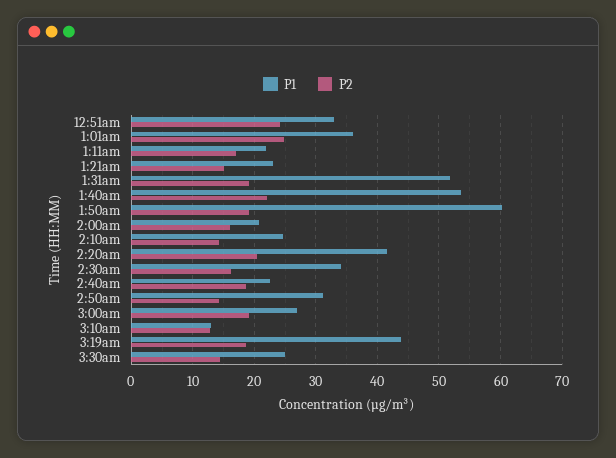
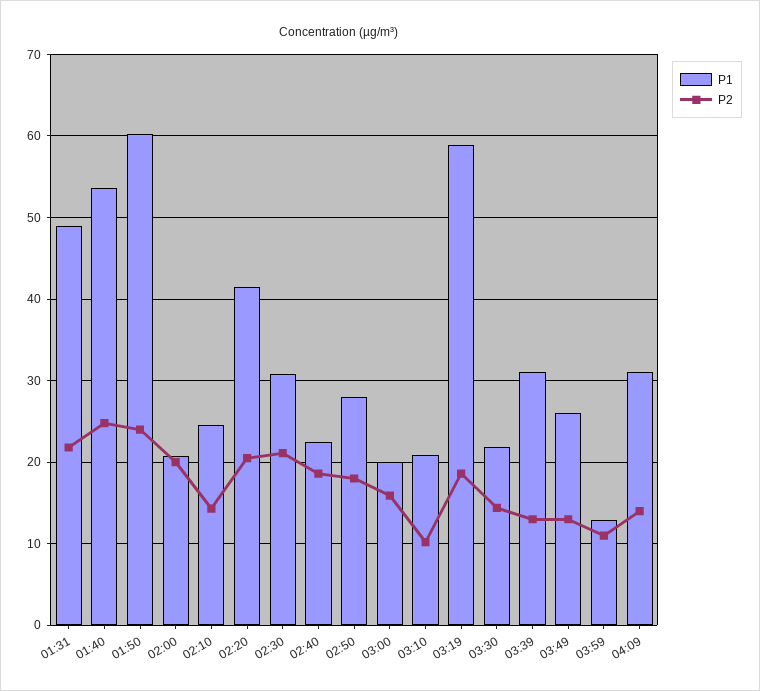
P1, 12:51am: 33 -> none
P2, 12:51am: 24 -> none
P1, 1:01am: 36 -> none
P2, 1:01am: 25 -> none
P1, 1:11am: 22 -> none
P2, 1:11am: 17 -> none
P1, 1:21am: 23 -> none
P2, 1:21am: 15 -> none
P1, 1:31am: 52 -> 49
P2, 1:31am: 19 -> 22
P2, 1:40am: 22 -> 25
P2, 1:50am: 19 -> 24
P2, 2:00am: 16 -> 20
P1, 2:30am: 34 -> 31
P2, 2:30am: 16 -> 21
P1, 2:50am: 31 -> 28
P2, 2:50am: 14 -> 18
P1, 3:00am: 27 -> 20
P2, 3:00am: 19 -> 16
P1, 3:10am: 13 -> 21
P2, 3:10am: 13 -> 10
P1, 3:19am: 44 -> 59
P1, 3:30am: 25 -> 22
P1, 03:39: none -> 31
P2, 03:39: none -> 13
P1, 03:49: none -> 26
P2, 03:49: none -> 13
P1, 03:59: none -> 13
P2, 03:59: none -> 11
P1, 04:09: none -> 31
P2, 04:09: none -> 14

